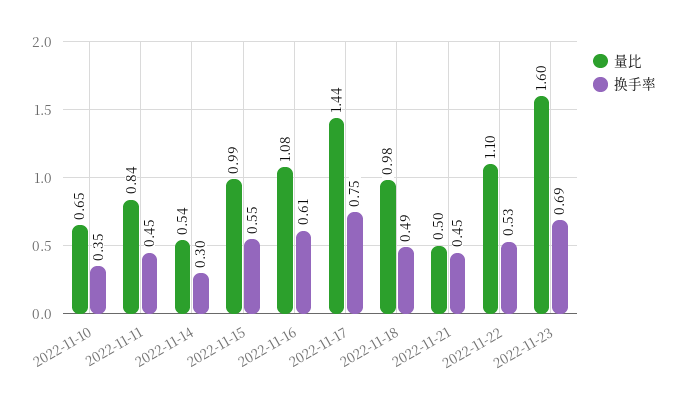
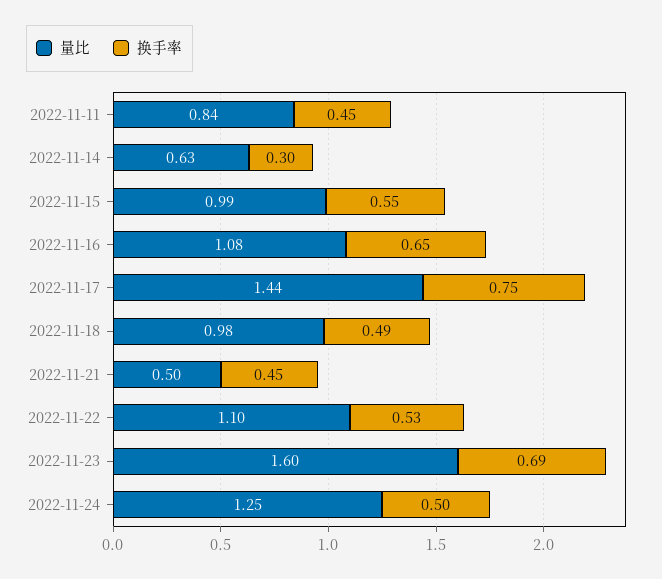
量比, 2022-11-10: 0.65 -> none
换手率, 2022-11-10: 0.35 -> none
量比, 2022-11-14: 0.54 -> 0.63
换手率, 2022-11-16: 0.61 -> 0.65
量比, 2022-11-24: none -> 1.25
换手率, 2022-11-24: none -> 0.5

